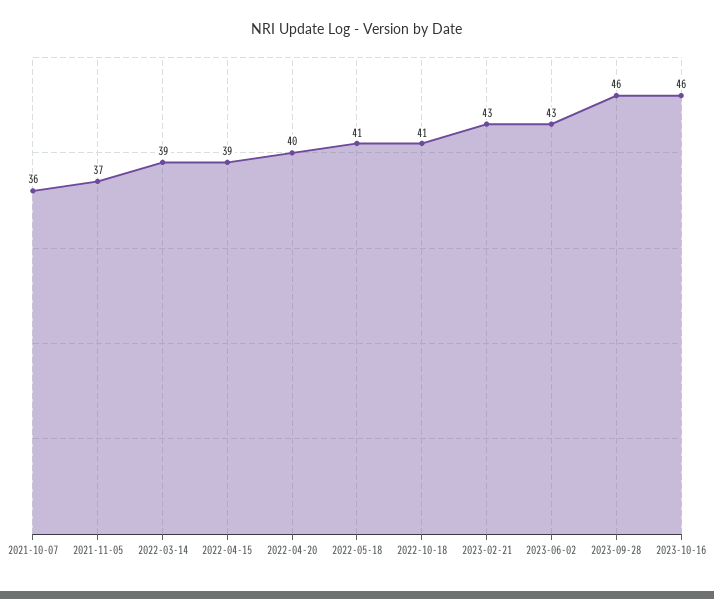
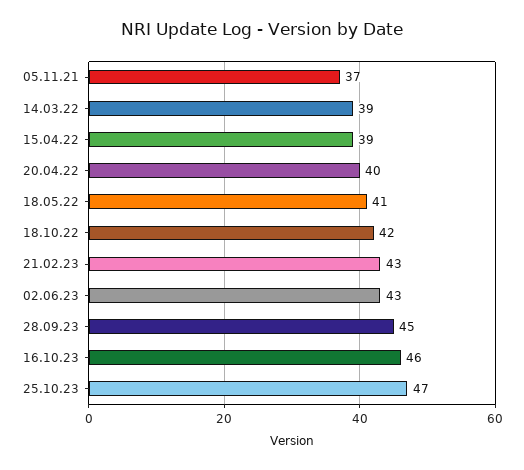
2021-10-07: 36 -> none
2022-10-18: 41 -> 42
2023-09-28: 46 -> 45
25.10.23: none -> 47

